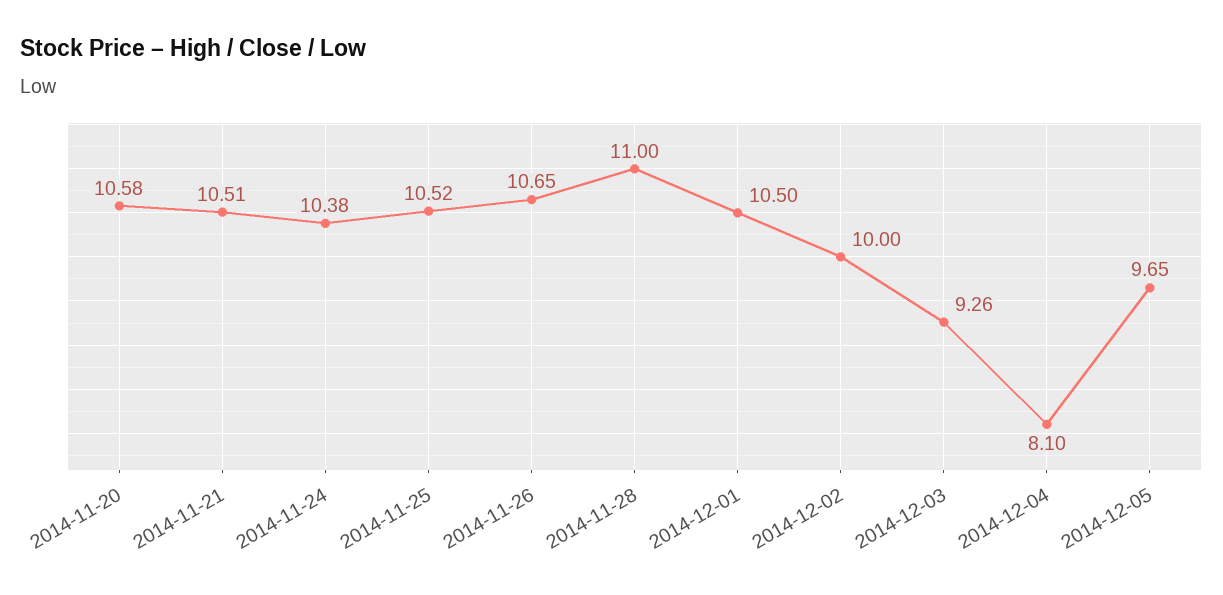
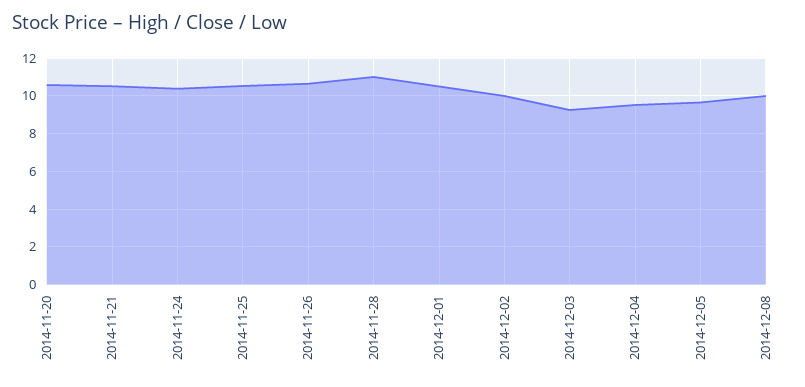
2014-12-04: 8.1 -> 9.5
2014-12-08: none -> 10

